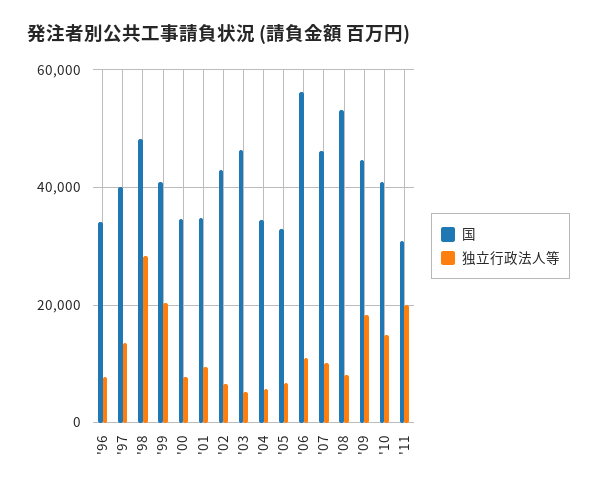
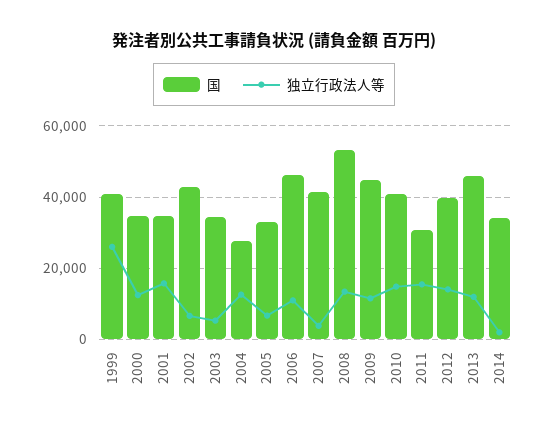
国, '96: 34000 -> none
独立行政法人等, '96: 8000 -> none
国, '97: 40000 -> none
独立行政法人等, '97: 14000 -> none
国, '98: 48000 -> none
独立行政法人等, '98: 28000 -> none
独立行政法人等, '99: 20000 -> 26000
独立行政法人等, '00: 8000 -> 12000
独立行政法人等, '01: 10000 -> 16000
国, '03: 46000 -> 34000
国, '04: 34000 -> 28000
独立行政法人等, '04: 6000 -> 12000
国, '06: 56000 -> 46000
国, '07: 46000 -> 42000
独立行政法人等, '07: 10000 -> 4000
独立行政法人等, '08: 8000 -> 14000
独立行政法人等, '09: 18000 -> 12000
独立行政法人等, '11: 20000 -> 16000
国, 2012: none -> 40000
独立行政法人等, 2012: none -> 14000
国, 2013: none -> 46000
独立行政法人等, 2013: none -> 12000
国, 2014: none -> 34000
独立行政法人等, 2014: none -> 2000

